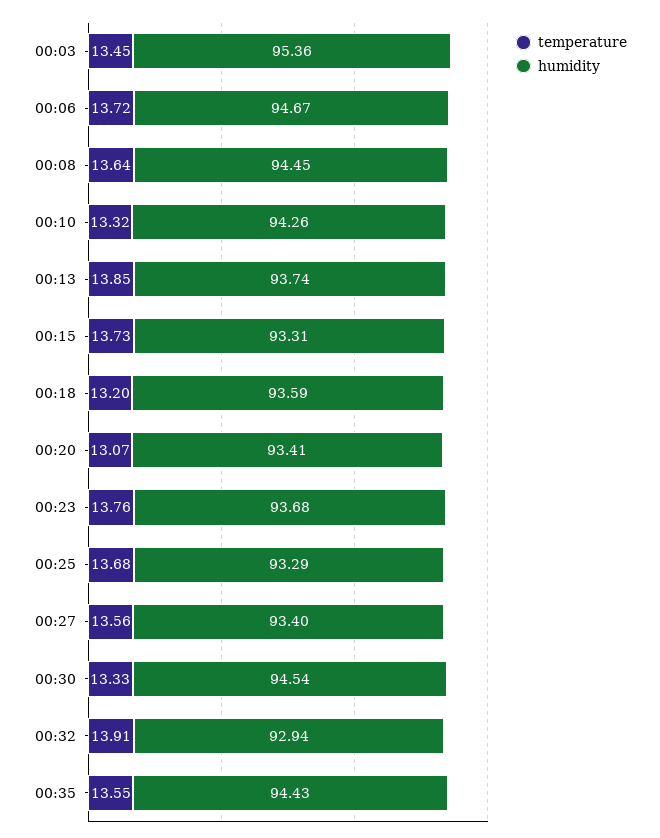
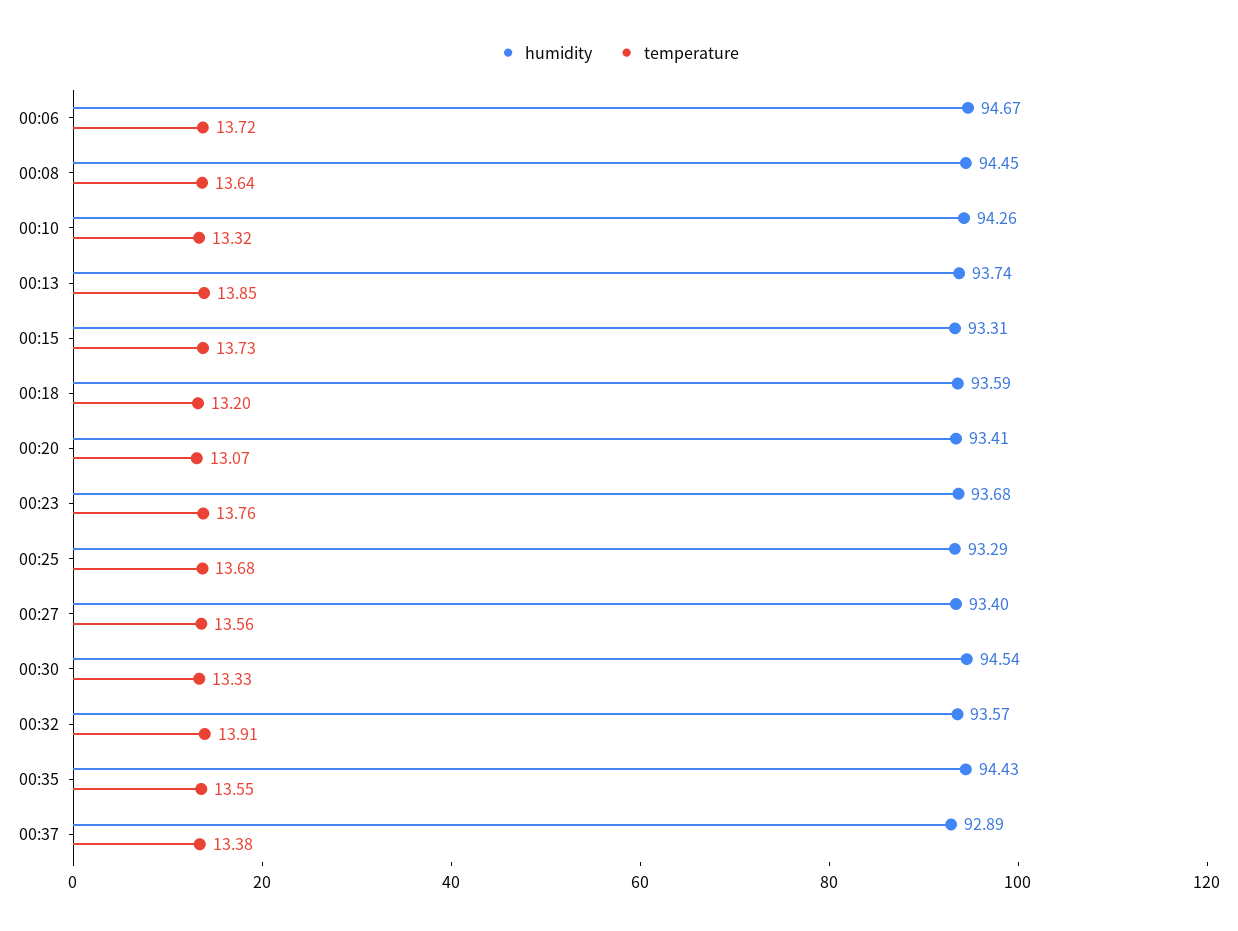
temperature, 00:03: 13.45 -> none
humidity, 00:03: 95.36 -> none
humidity, 00:32: 92.94 -> 93.57
humidity, 00:37: none -> 92.89
temperature, 00:37: none -> 13.38

